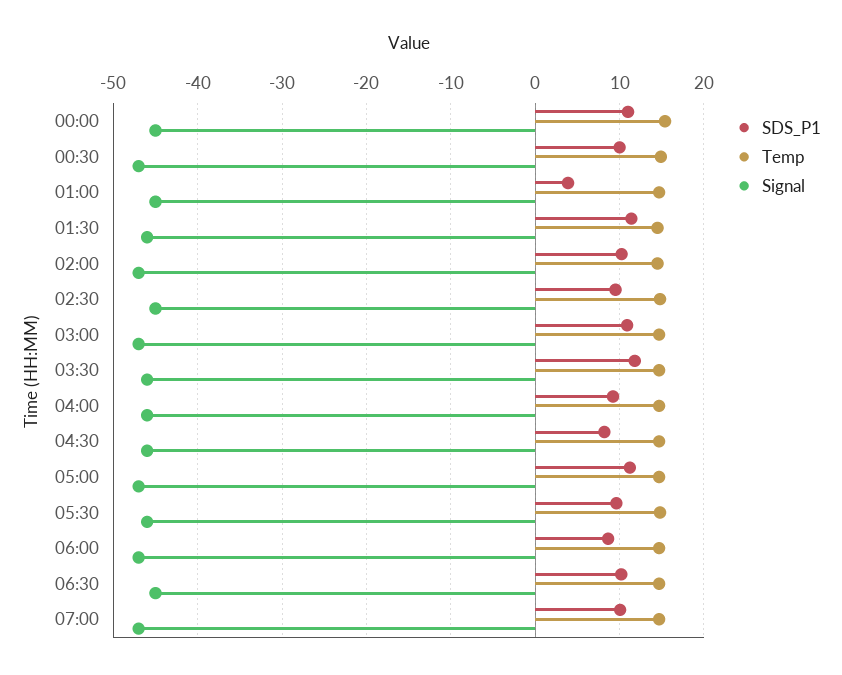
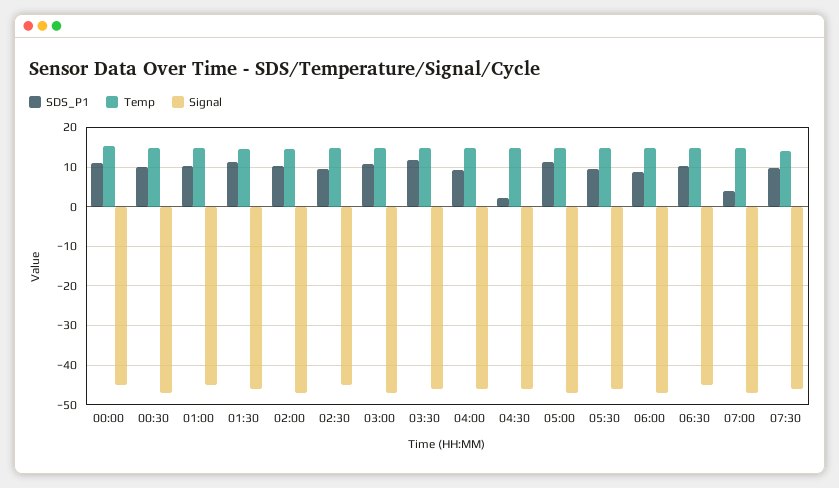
SDS_P1, 01:00: 4 -> 10
SDS_P1, 04:30: 8 -> 2
SDS_P1, 07:00: 10 -> 4
SDS_P1, 07:30: none -> 10
Temp, 07:30: none -> 14
Signal, 07:30: none -> -46

